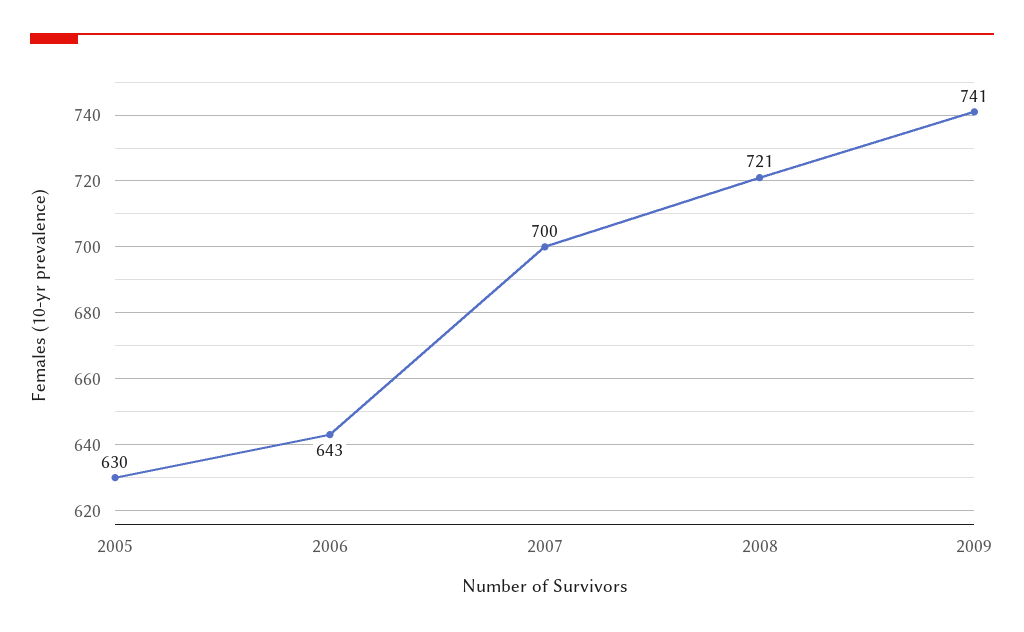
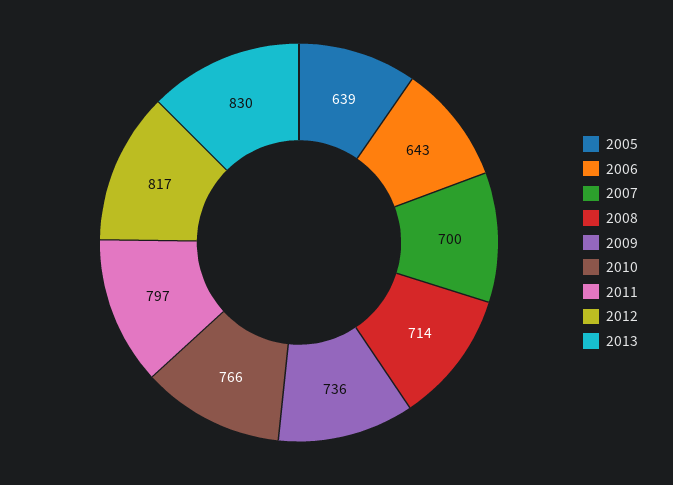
2005: 630 -> 639
2008: 721 -> 714
2009: 741 -> 736
2010: none -> 766
2011: none -> 797
2012: none -> 817
2013: none -> 830

